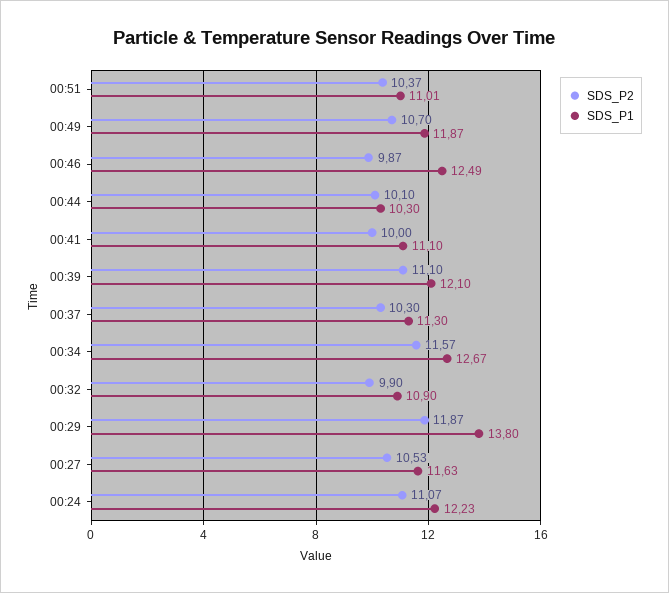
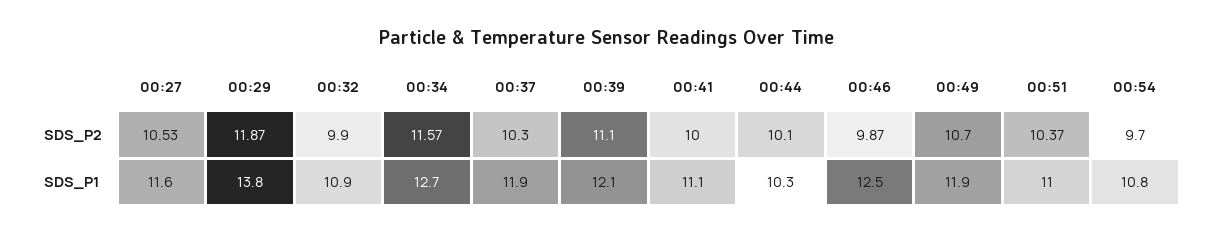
SDS_P1, 00:37: 11.3 -> 11.9
SDS_P2, 00:24: 11.07 -> none
SDS_P1, 00:24: 12.23 -> none
SDS_P2, 00:54: none -> 9.7
SDS_P1, 00:54: none -> 10.8

